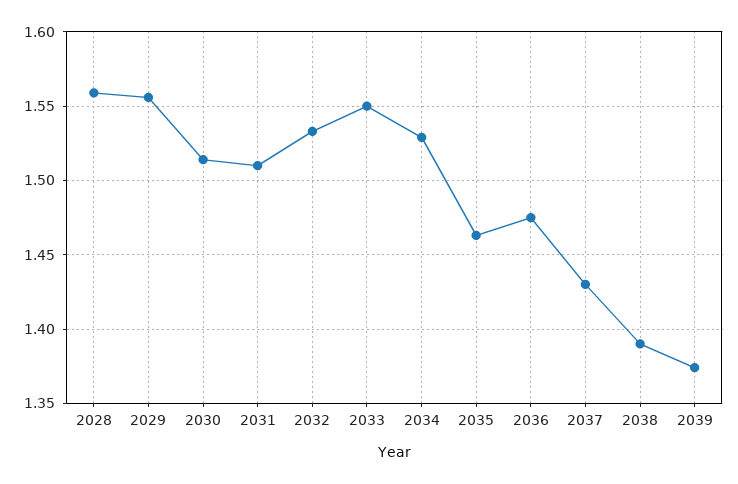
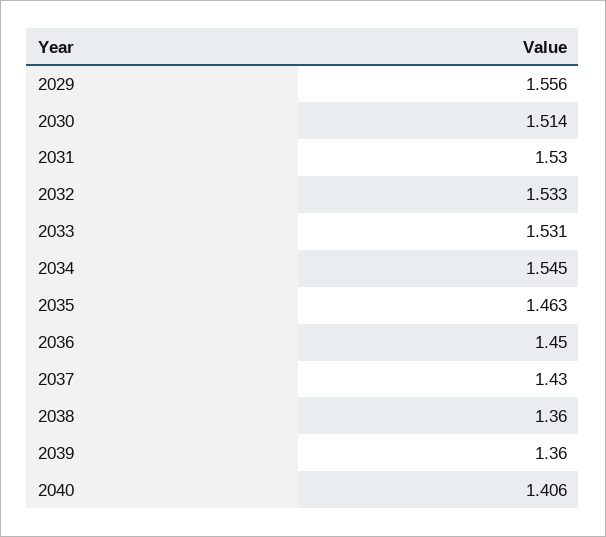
2028: 1.56 -> none
2031: 1.51 -> 1.53
2033: 1.55 -> 1.531
2034: 1.53 -> 1.545
2036: 1.475 -> 1.45
2038: 1.39 -> 1.36
2039: 1.375 -> 1.36
2040: none -> 1.406

